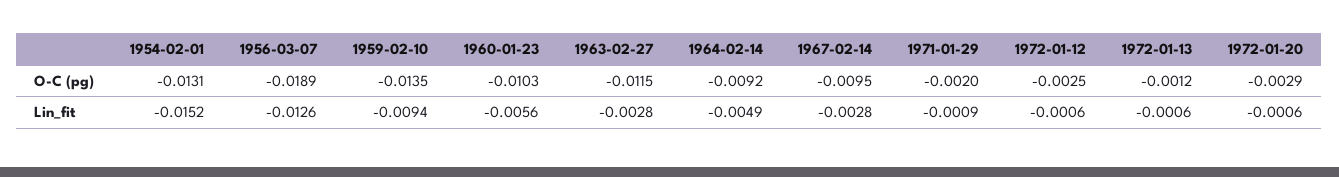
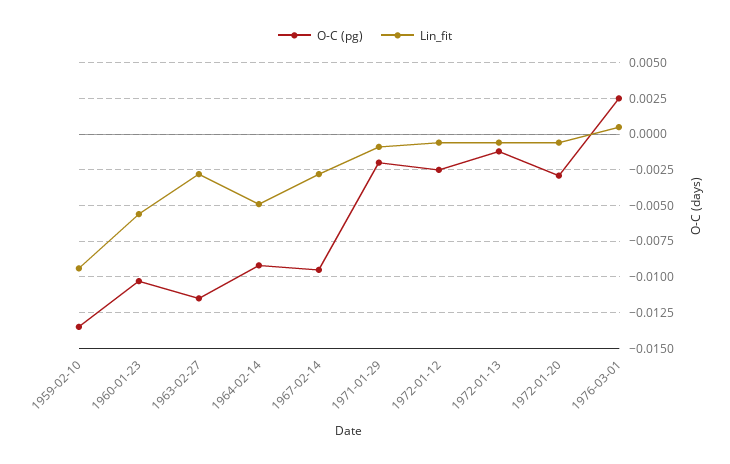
O-C (pg), 1954-02-01: -0.0131 -> none
O-C (pg), 1956-03-07: -0.0189 -> none
Lin_fit, 1954-02-01: -0.0152 -> none
Lin_fit, 1956-03-07: -0.0126 -> none
O-C (pg), 1976-03-01: none -> 0.0025
Lin_fit, 1976-03-01: none -> 0.0005

